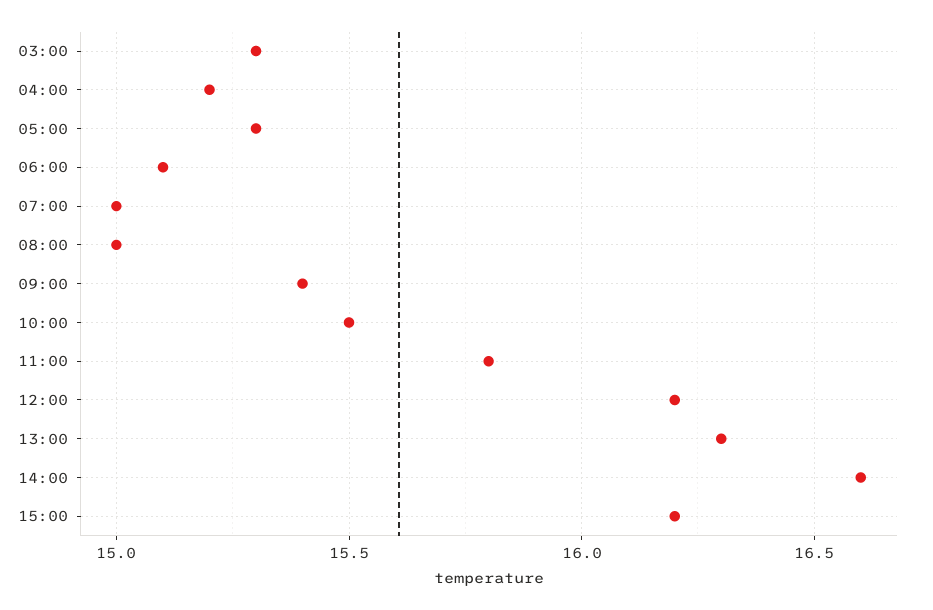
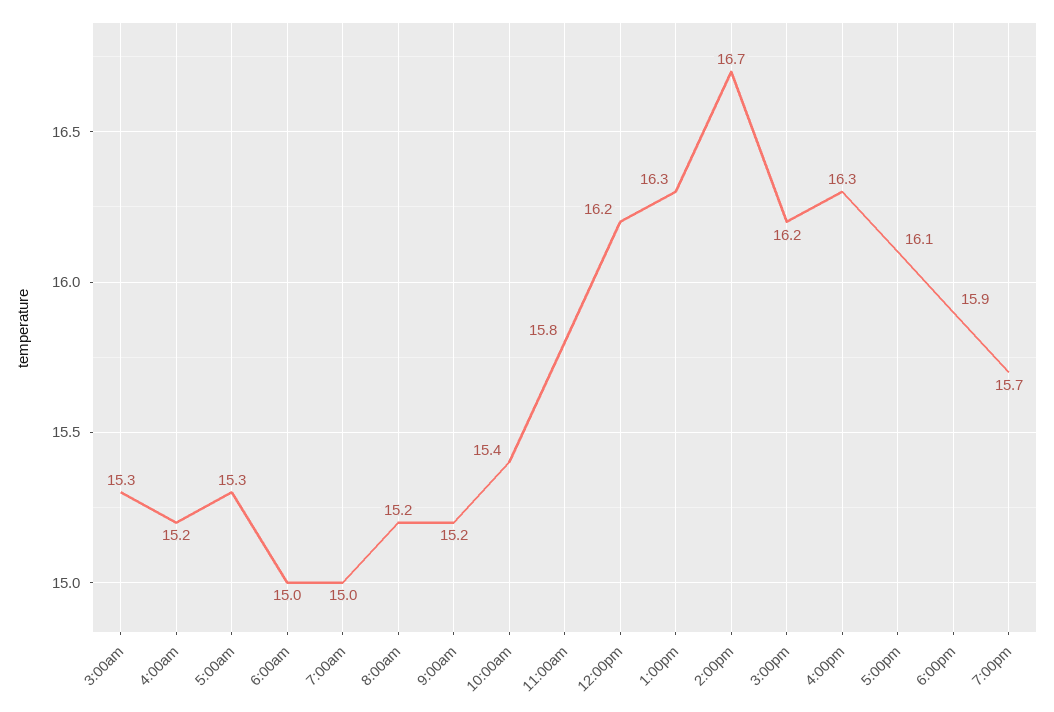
06:00: 15.1 -> 15
08:00: 15 -> 15.2
09:00: 15.4 -> 15.2
10:00: 15.5 -> 15.4
14:00: 16.6 -> 16.7
4:00pm: none -> 16.3
5:00pm: none -> 16.1
6:00pm: none -> 15.9
7:00pm: none -> 15.7

